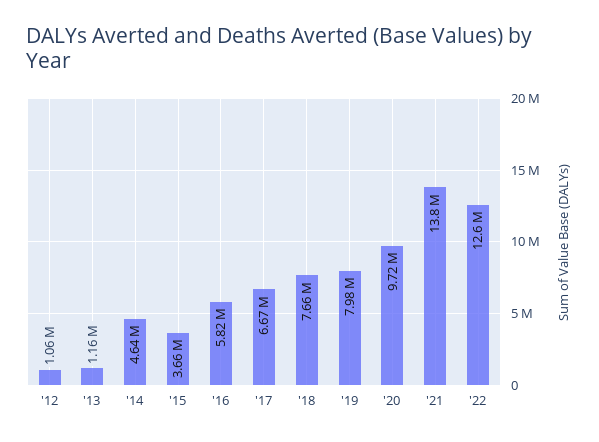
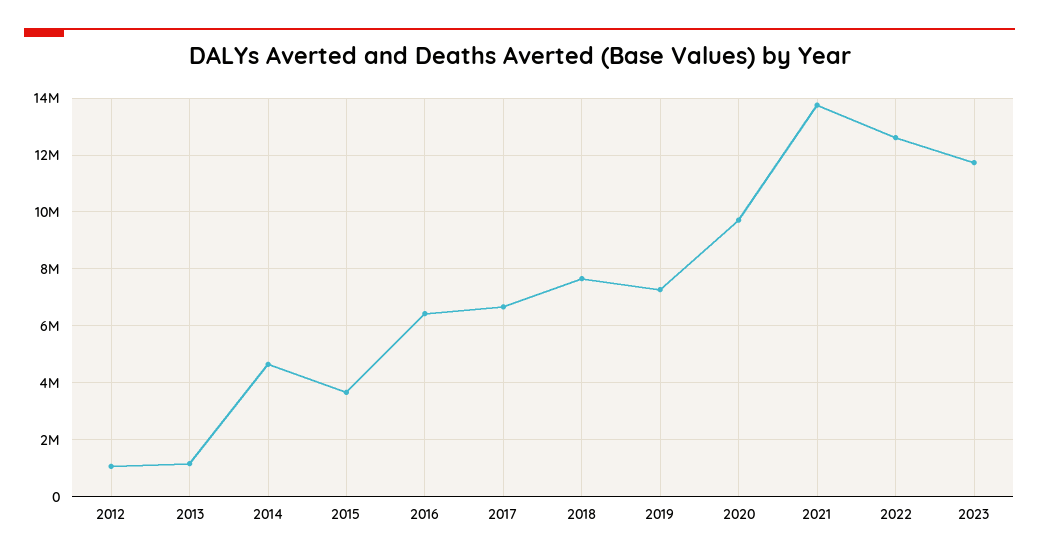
'16: 5820000 -> 6500000
'19: 7980000 -> 7250000
2023: none -> 11750000

